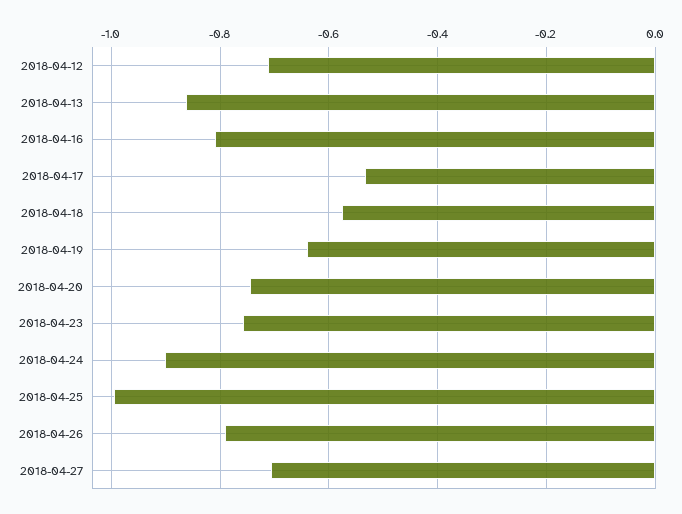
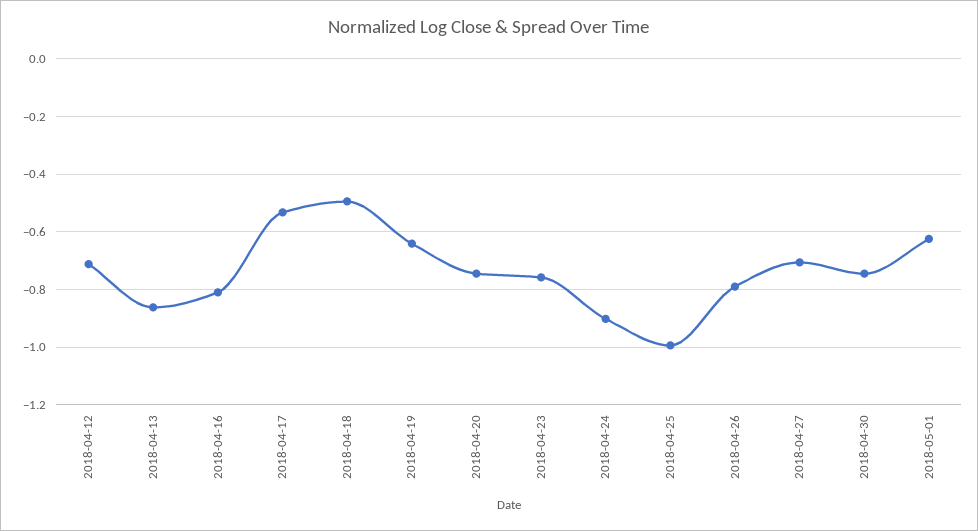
2018-04-18: -0.58 -> -0.5
2018-04-30: none -> -0.75
2018-05-01: none -> -0.625

